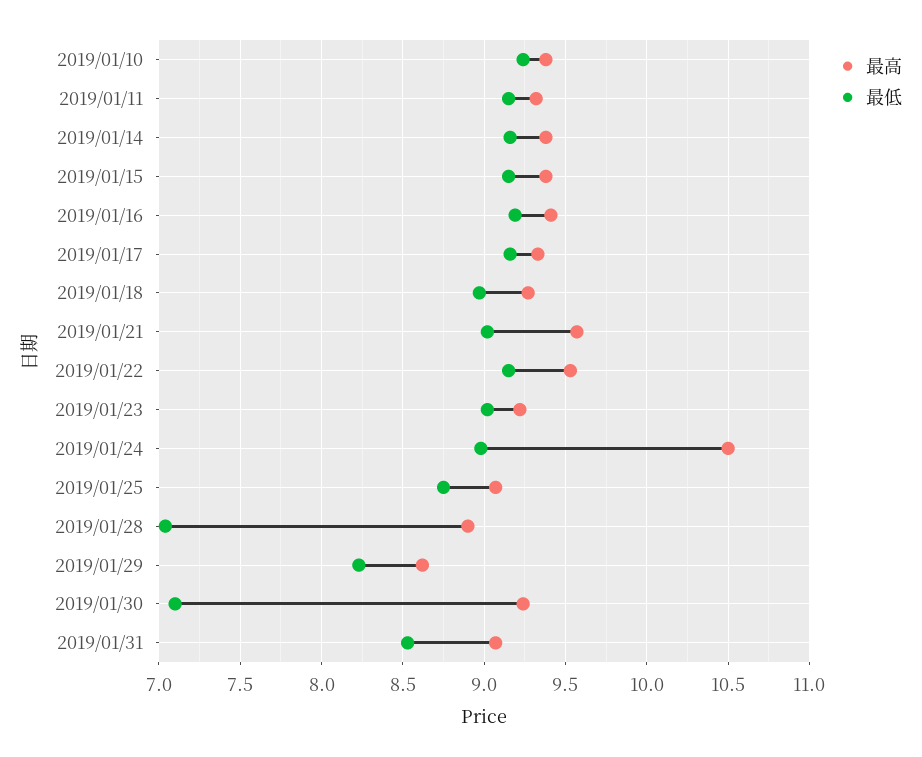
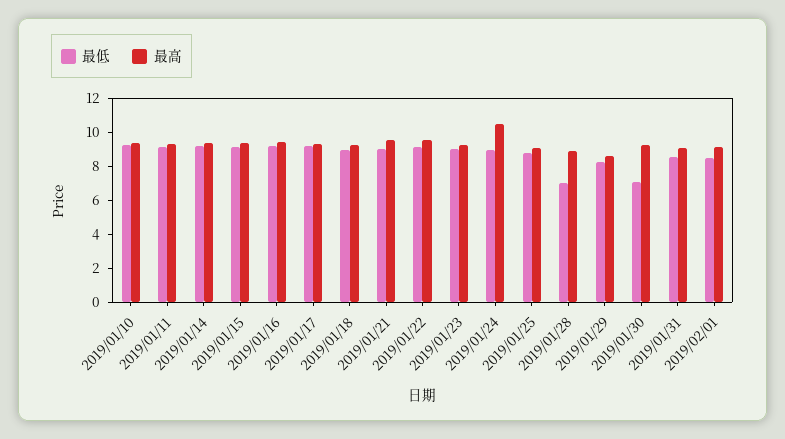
最低, 2019/02/01: none -> 8.5
最高, 2019/02/01: none -> 9

